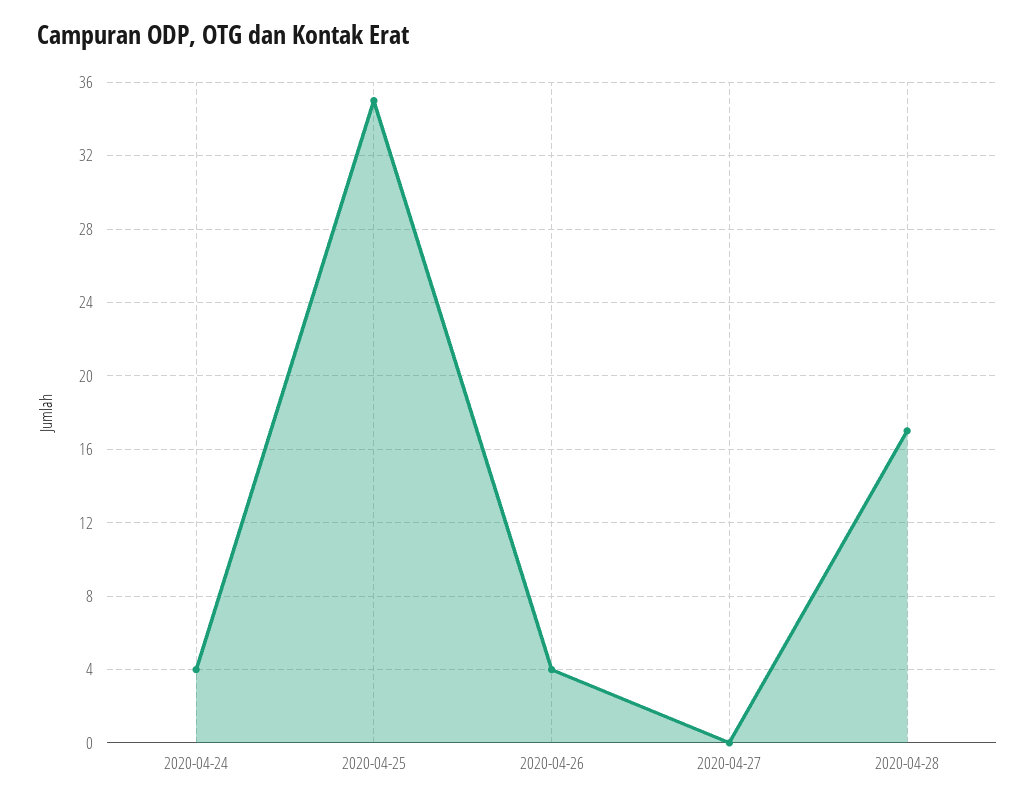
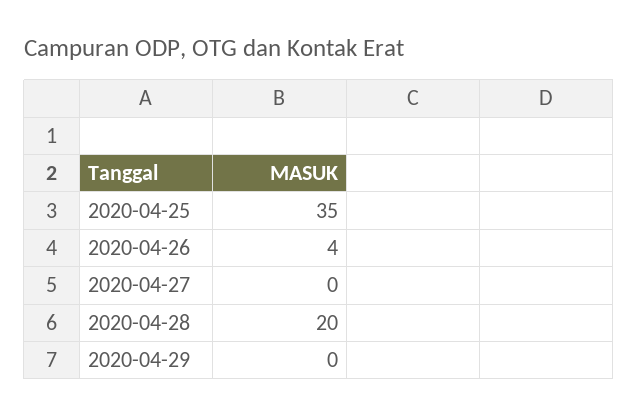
2020-04-24: 4 -> none
2020-04-28: 17 -> 20
2020-04-29: none -> 0

